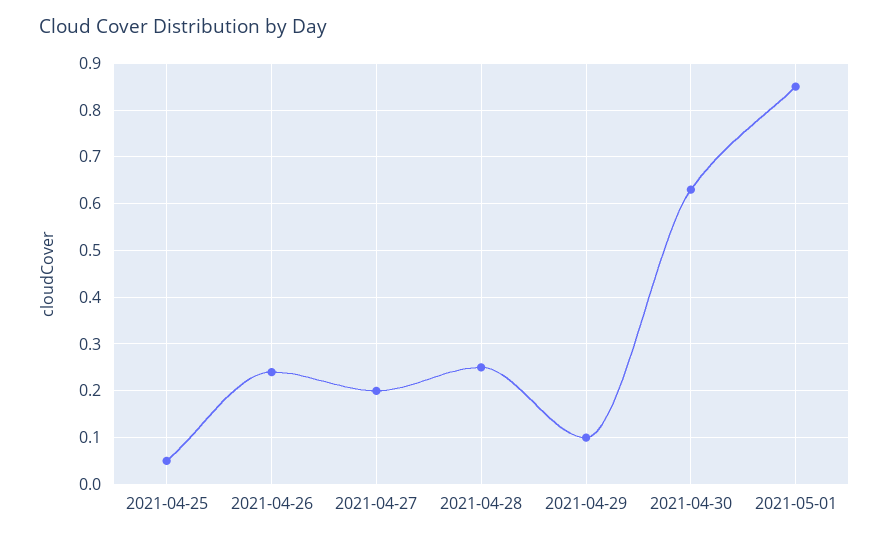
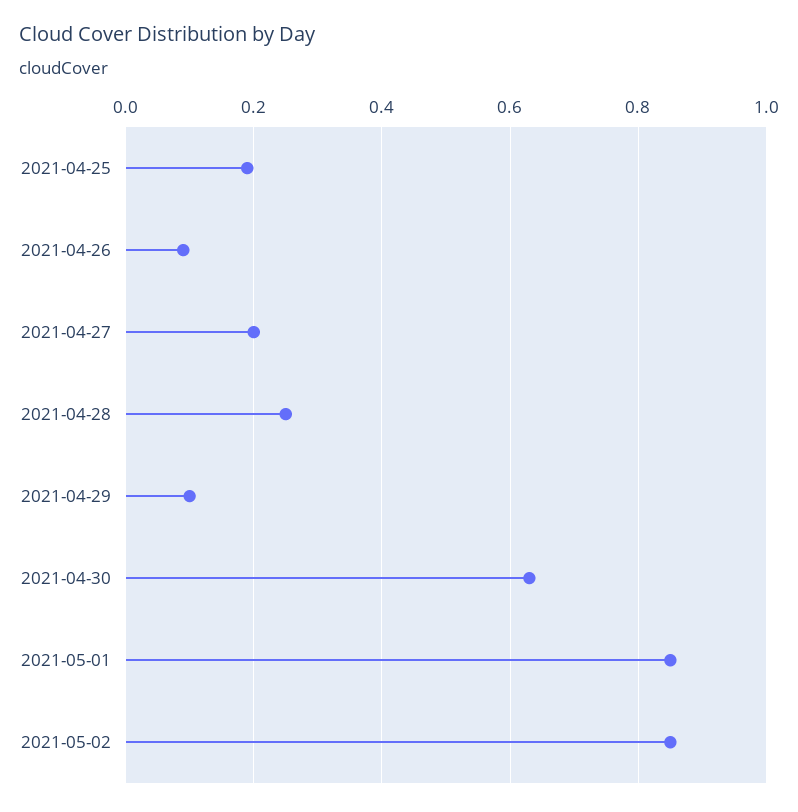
2021-04-25: 0.05 -> 0.2
2021-04-26: 0.25 -> 0.1
2021-05-02: none -> 0.85

